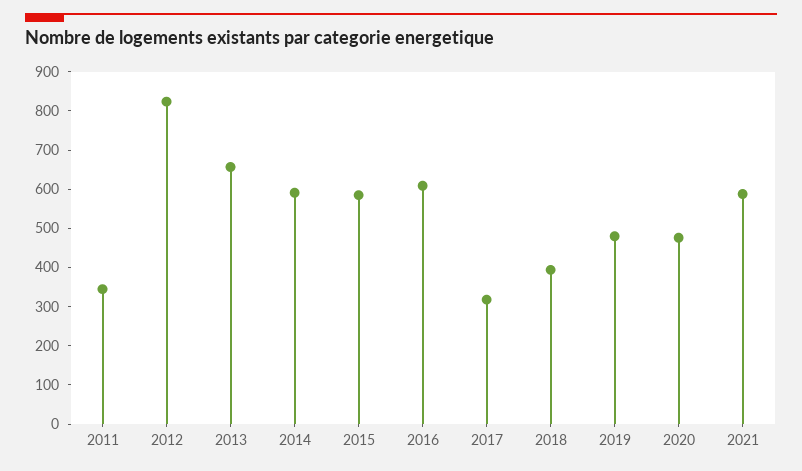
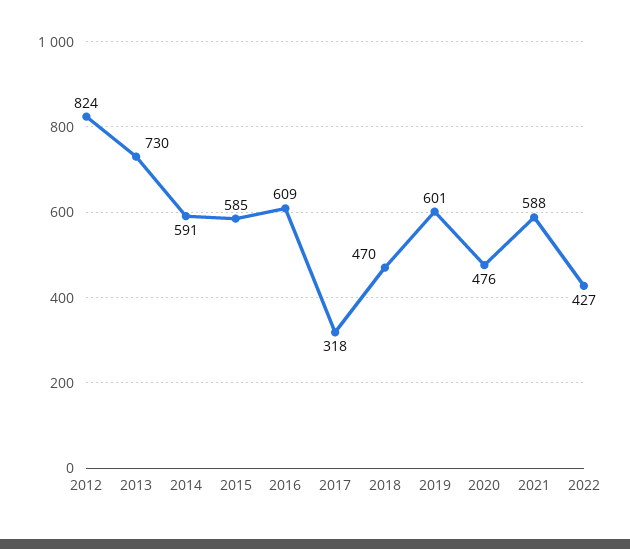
2011: 350 -> none
2013: 650 -> 730
2018: 400 -> 470
2019: 475 -> 601
2022: none -> 427

